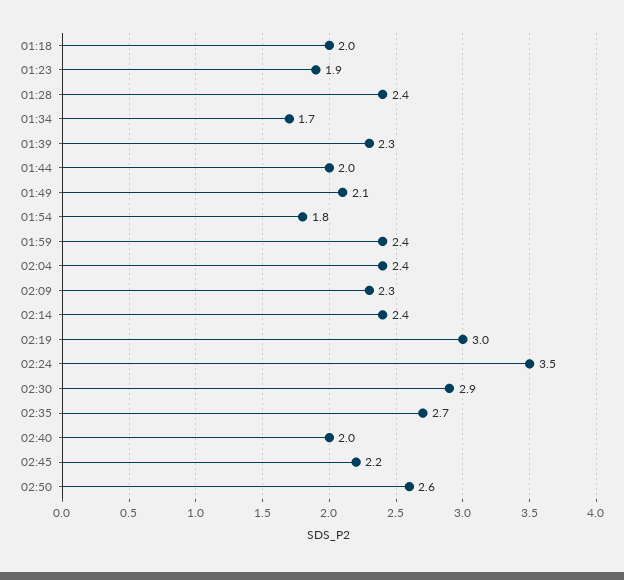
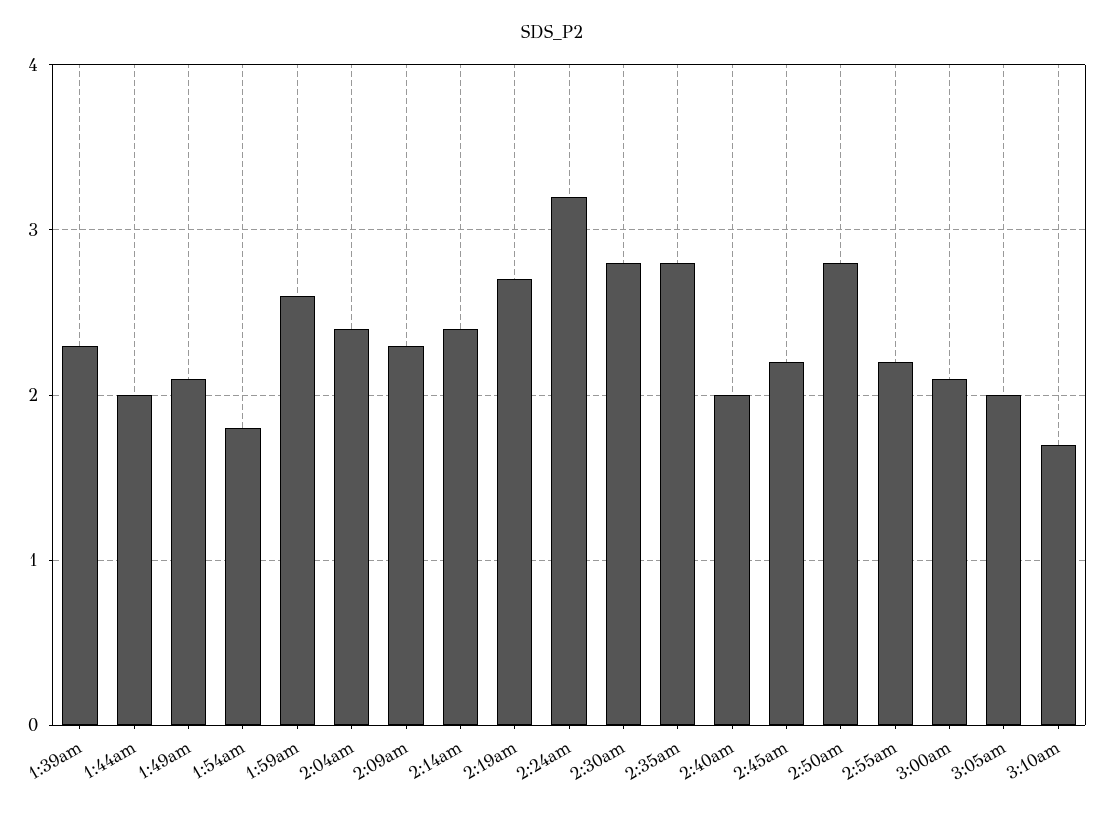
01:18: 2 -> none
01:23: 1.9 -> none
01:28: 2.4 -> none
01:34: 1.7 -> none
01:59: 2.4 -> 2.6
02:19: 3 -> 2.7
02:24: 3.5 -> 3.2
02:30: 2.9 -> 2.8
02:35: 2.7 -> 2.8
02:50: 2.6 -> 2.8
2:55am: none -> 2.2
3:00am: none -> 2.1
3:05am: none -> 2
3:10am: none -> 1.7

